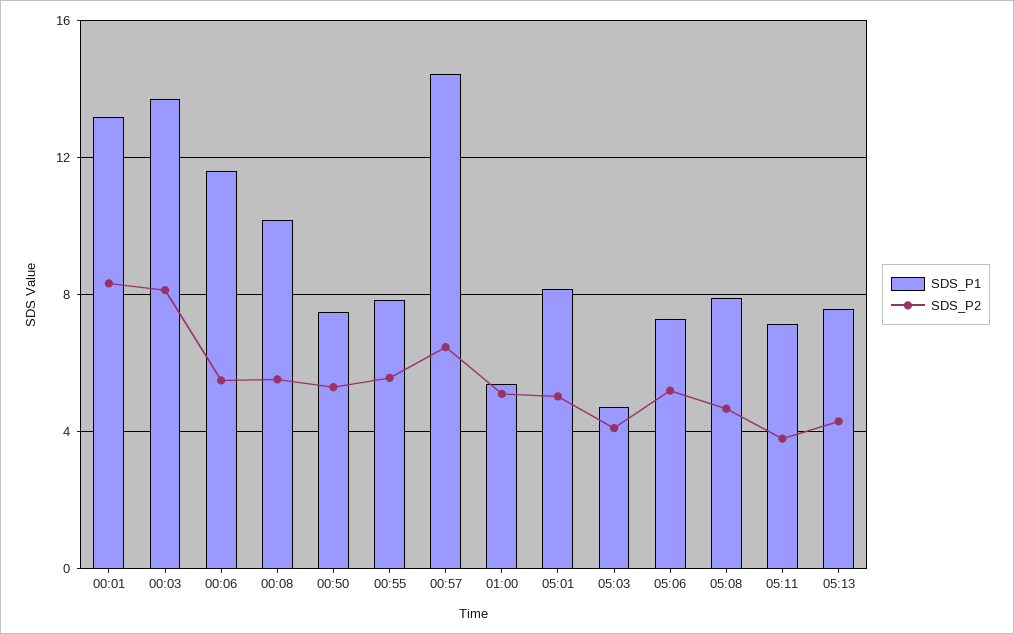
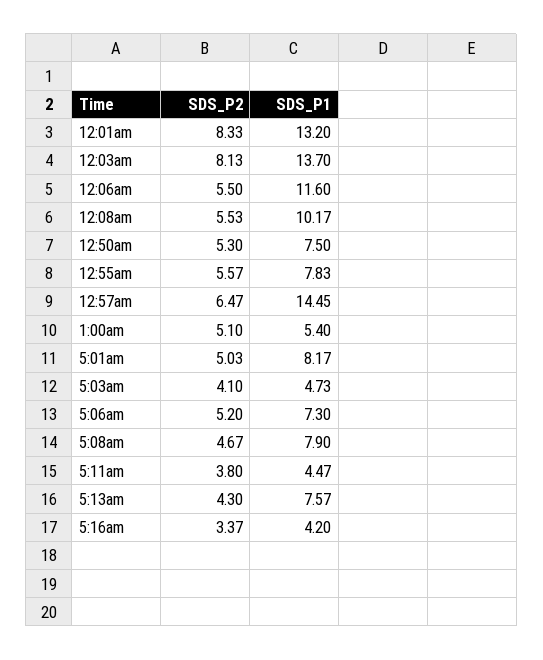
SDS_P1, 05:11: 7 -> 4.47
SDS_P2, 5:16am: none -> 3.37
SDS_P1, 5:16am: none -> 4.2

